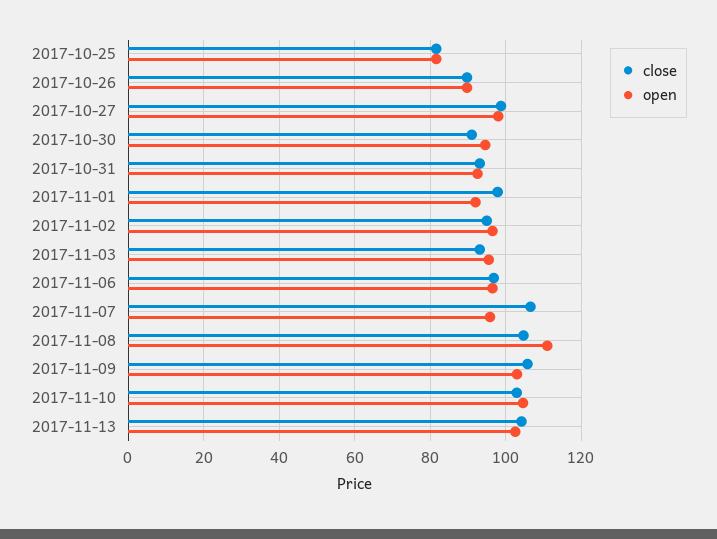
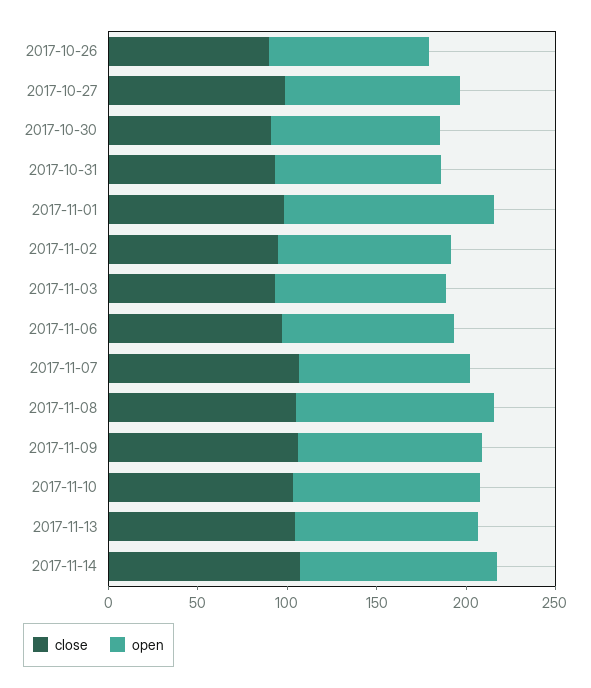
close, 2017-10-25: 82 -> none
open, 2017-10-25: 82 -> none
open, 2017-11-01: 92 -> 120
close, 2017-11-14: none -> 110
open, 2017-11-14: none -> 110

